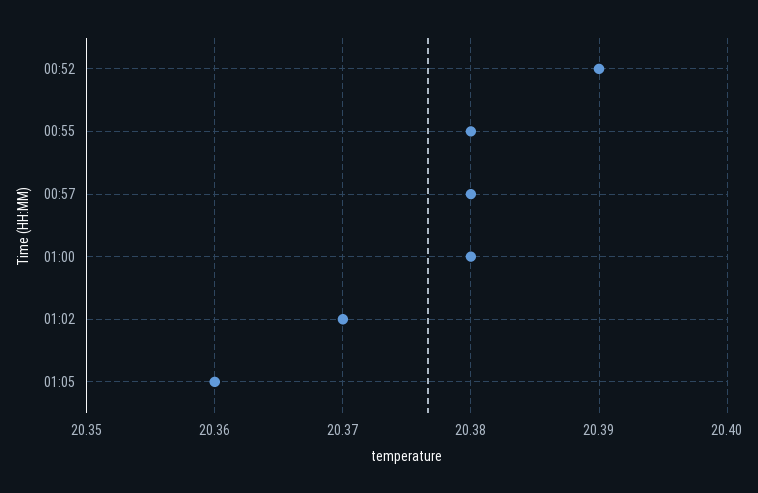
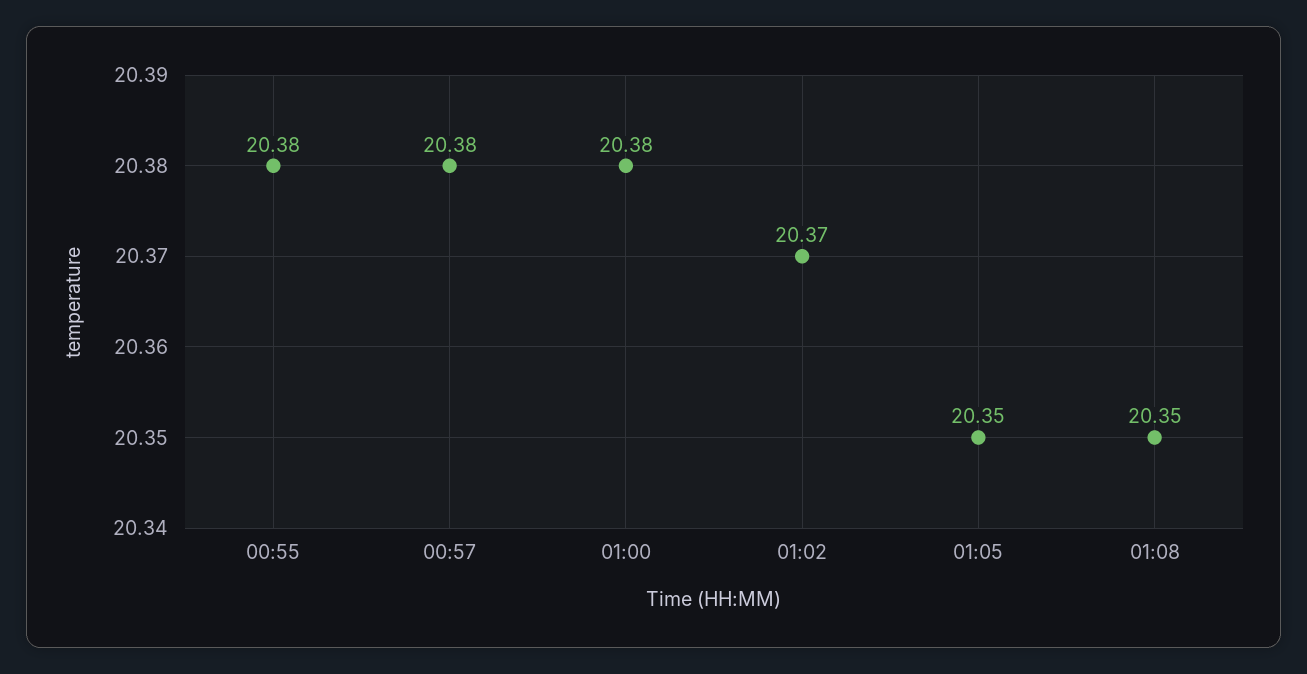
00:52: 20.39 -> none
01:05: 20.36 -> 20.35
01:08: none -> 20.35

